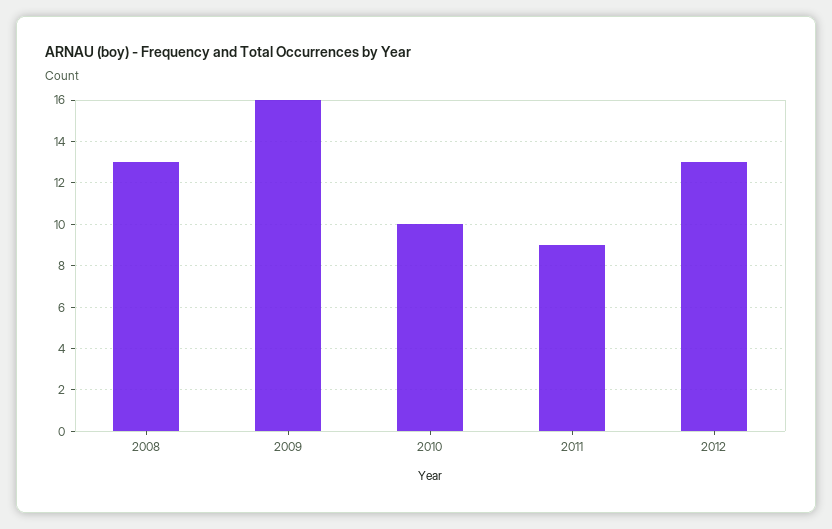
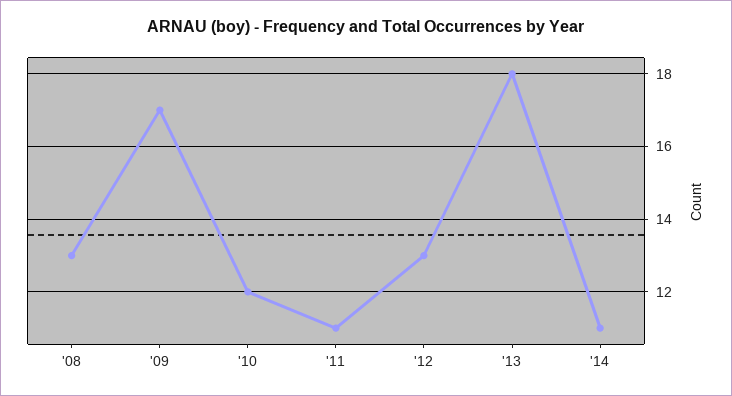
2009: 16 -> 17
2010: 10 -> 12
2011: 9 -> 11
'13: none -> 18
'14: none -> 11

